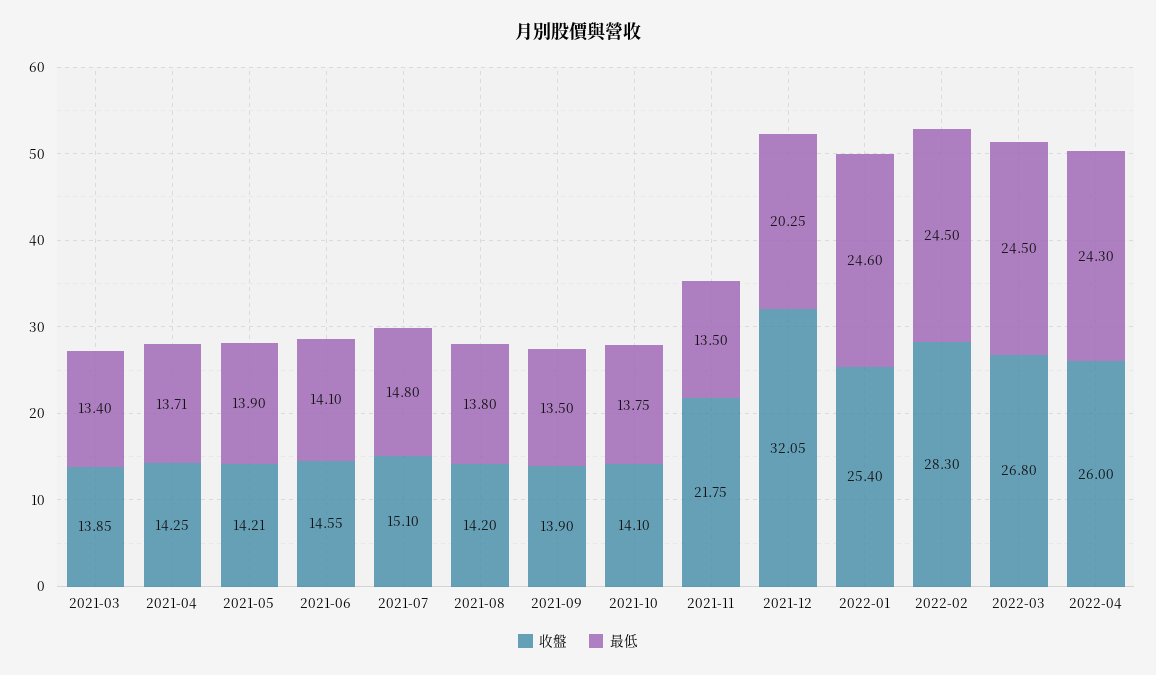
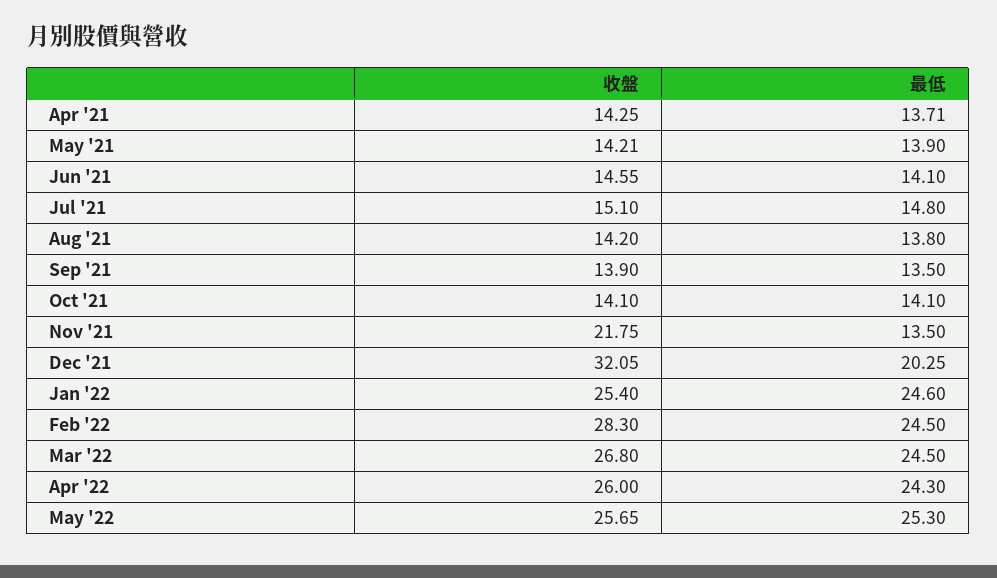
收盤, 2021-03: 13.85 -> none
最低, 2021-03: 13.4 -> none
最低, 2021-10: 13.75 -> 14.1
收盤, May '22: none -> 25.65
最低, May '22: none -> 25.3

